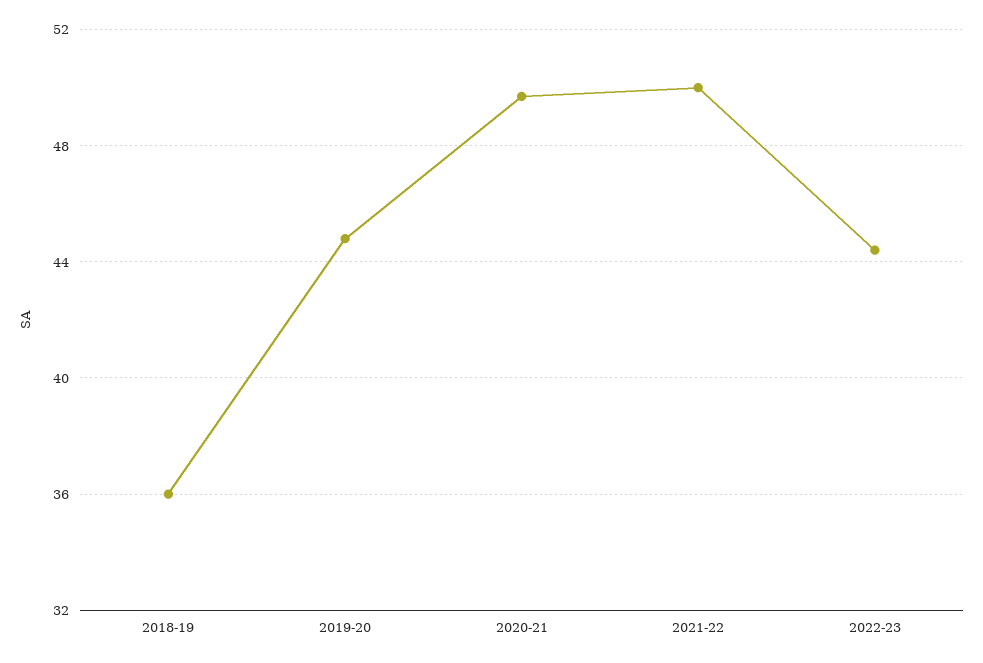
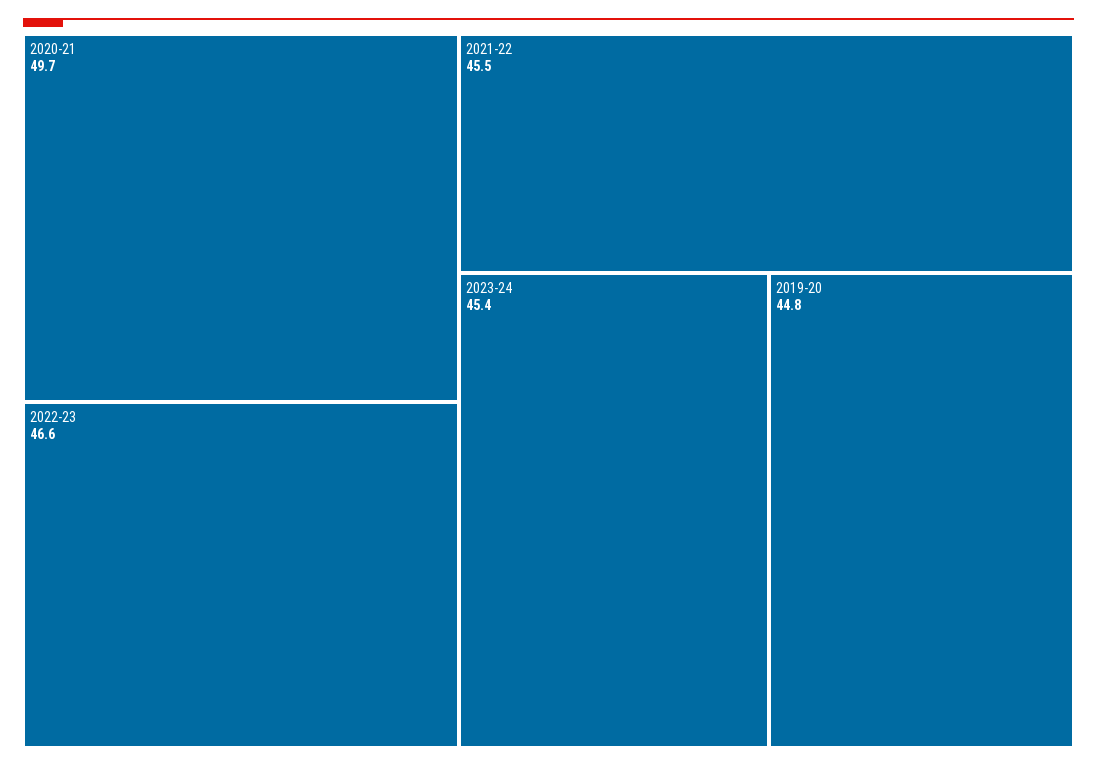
2018-19: 36 -> none
2021-22: 50 -> 45.5
2022-23: 44.5 -> 46.6
2023-24: none -> 45.4

